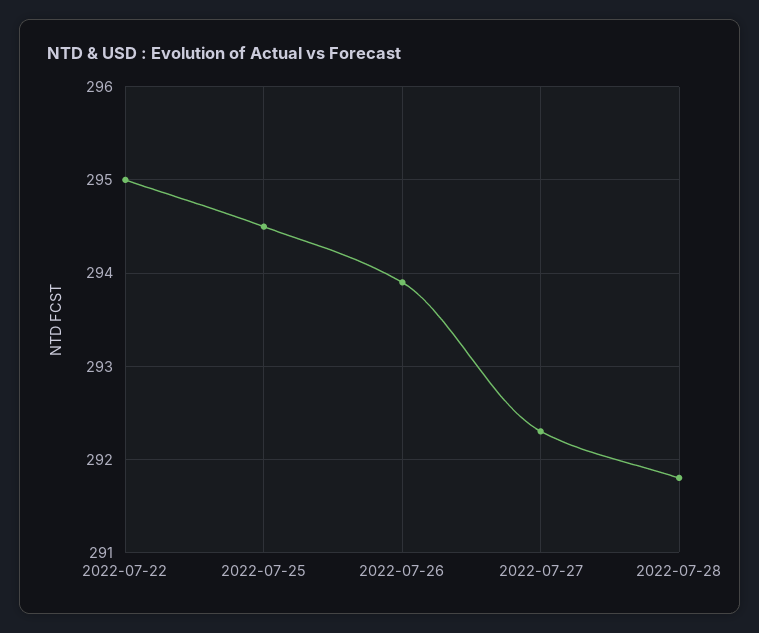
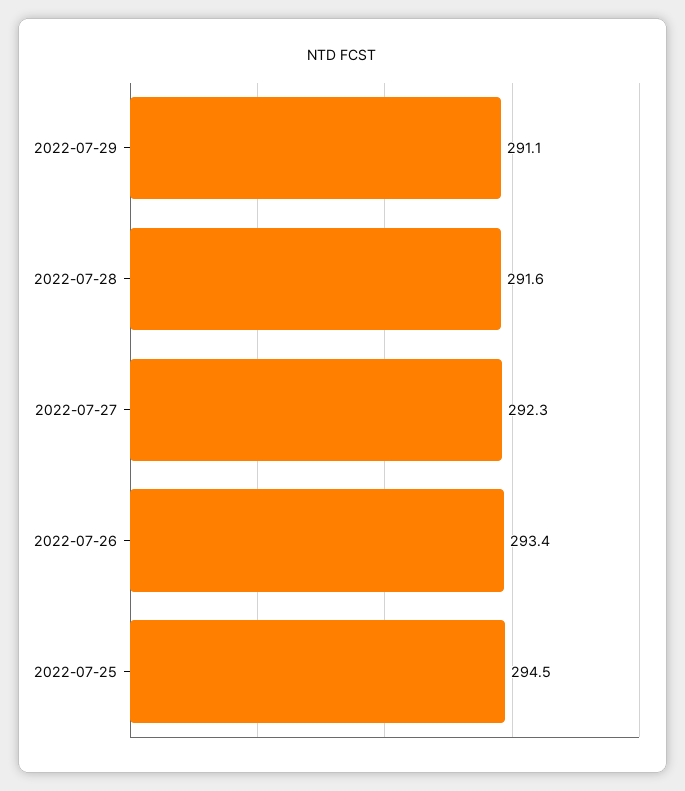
2022-07-22: 295 -> none
2022-07-26: 293.9 -> 293.4
2022-07-28: 291.8 -> 291.6
2022-07-29: none -> 291.1

